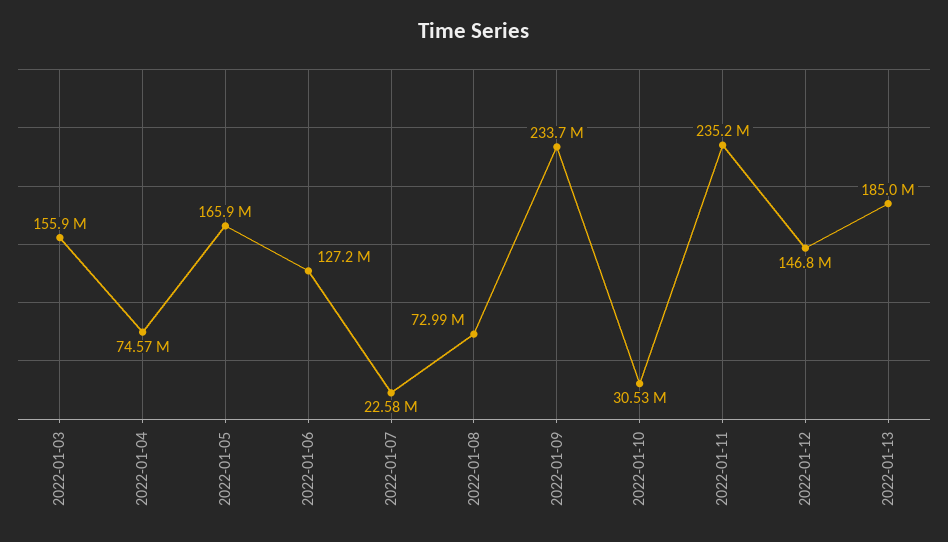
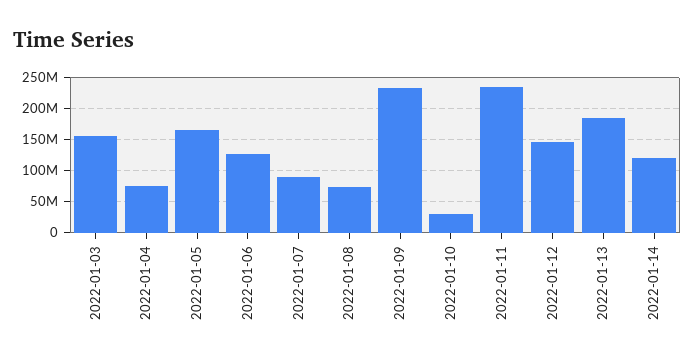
2022-01-07: 22580000 -> 90000000
2022-01-14: none -> 120000000

